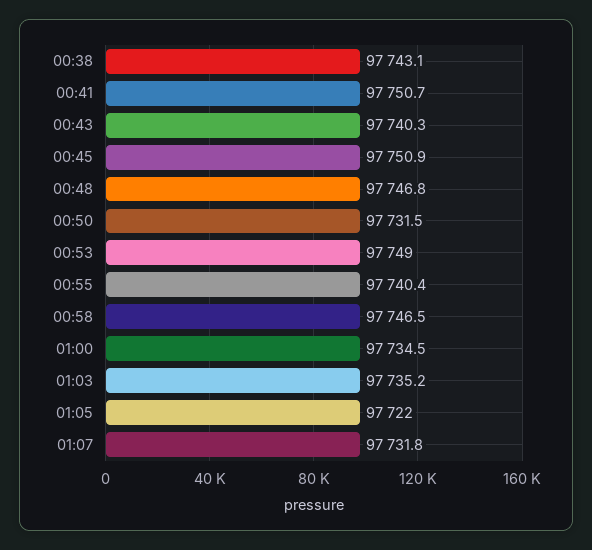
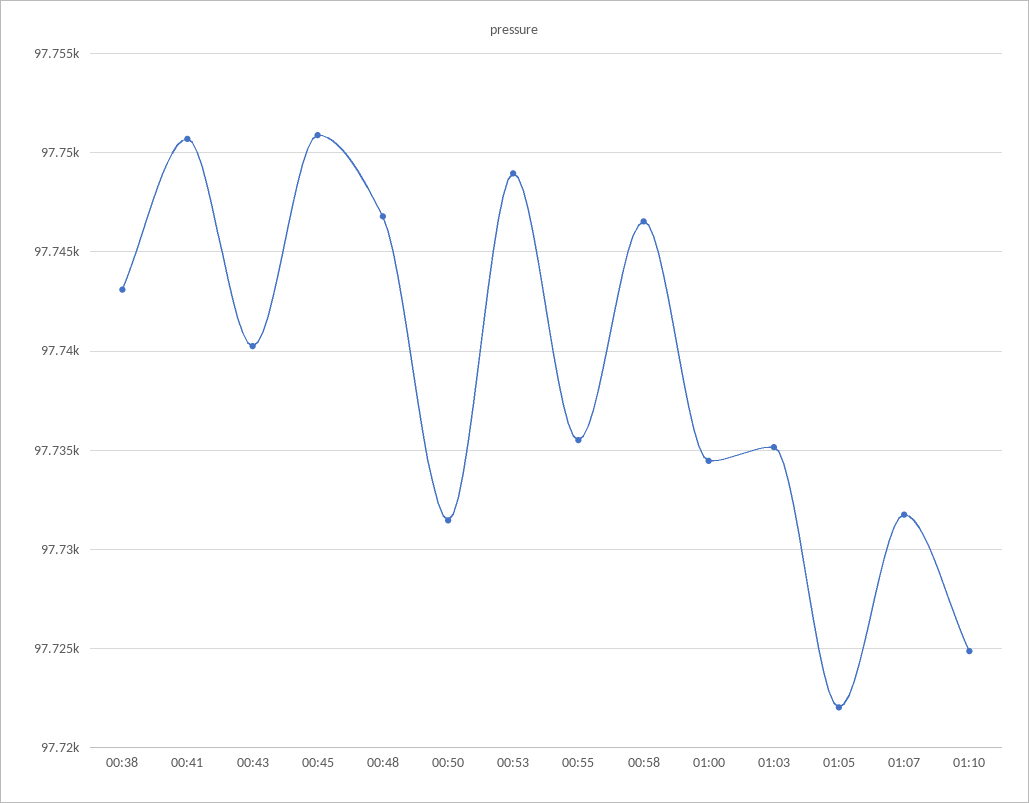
00:55: 97740.4 -> 97735.5
01:10: none -> 97725

